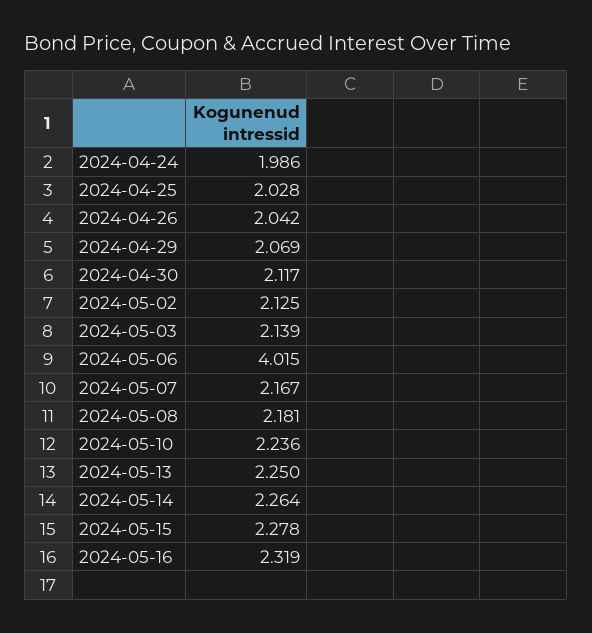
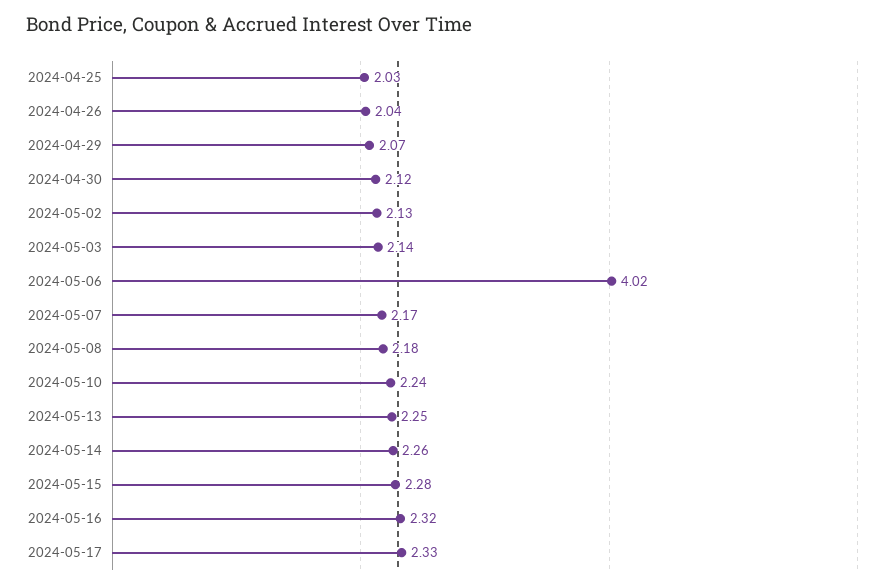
2024-04-24: 1.986 -> none
2024-05-17: none -> 2.33

